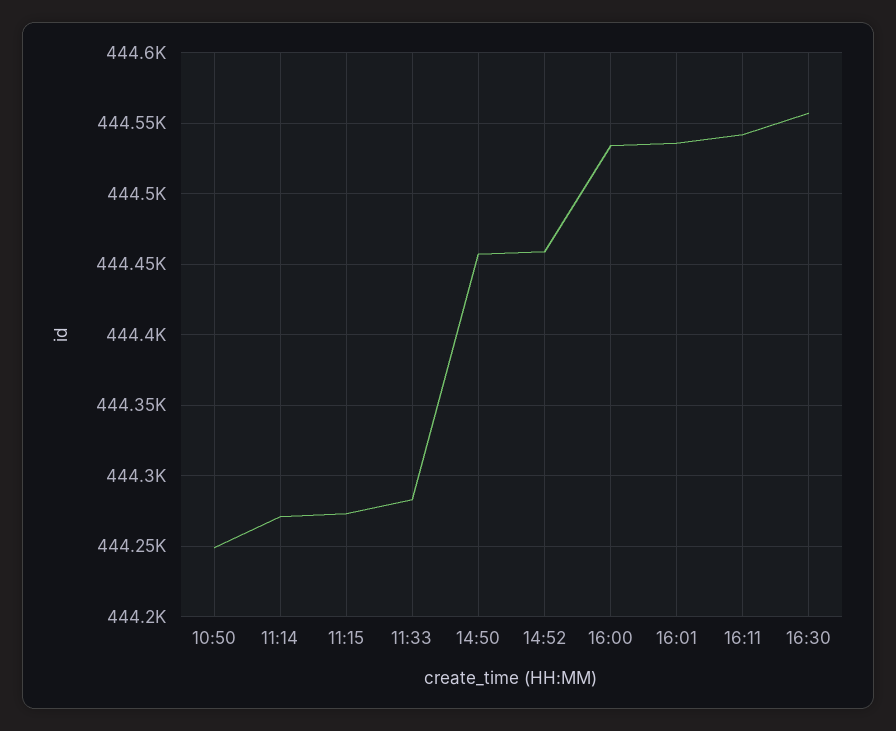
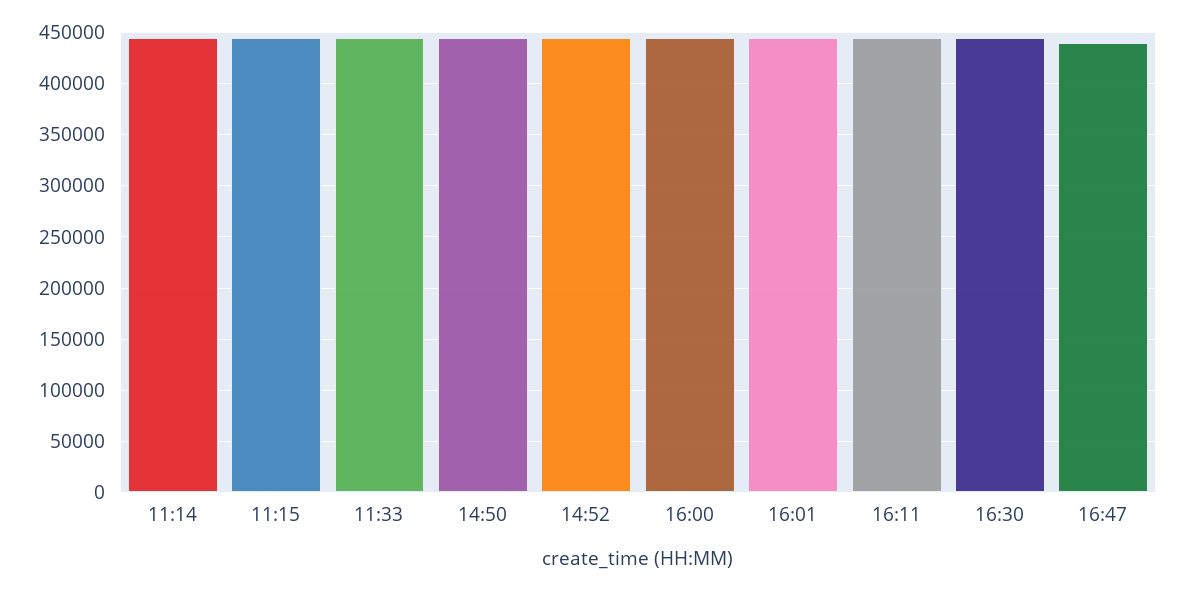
10:50: 444250 -> none
16:47: none -> 440000

